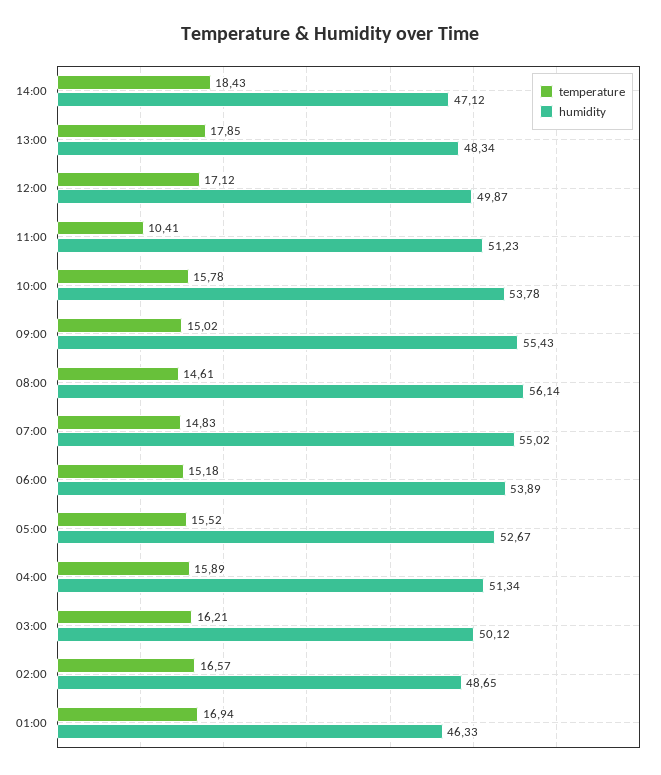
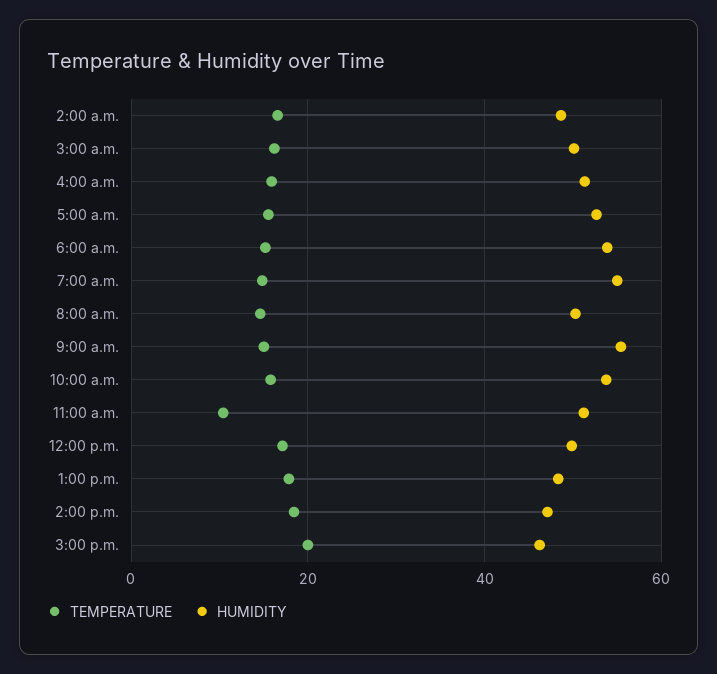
humidity, 08:00: 56.14 -> 50
temperature, 01:00: 16.94 -> none
humidity, 01:00: 46.33 -> none
temperature, 3:00 p.m.: none -> 20
humidity, 3:00 p.m.: none -> 46

